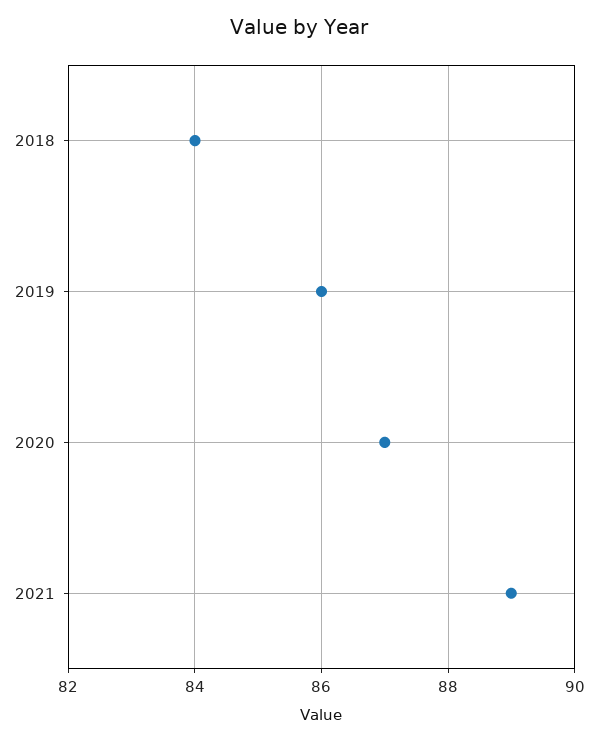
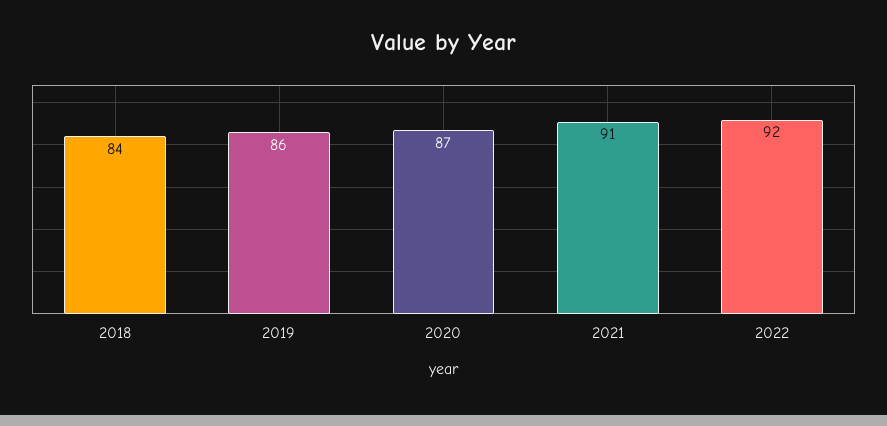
2021: 89 -> 91
2022: none -> 92

